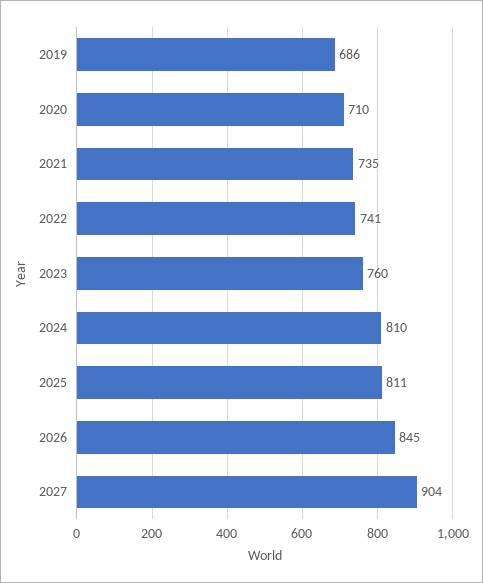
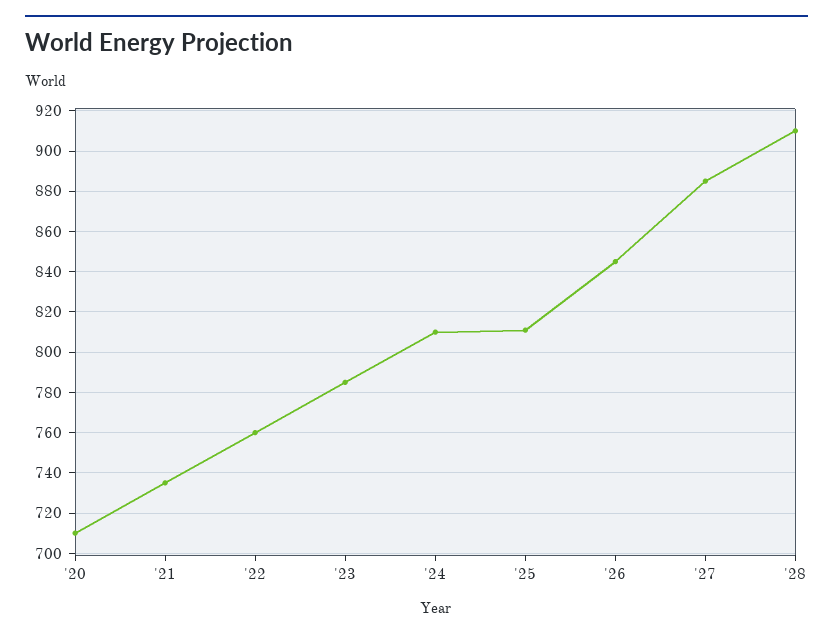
2019: 686 -> none
2022: 741 -> 760
2023: 760 -> 785
2027: 904 -> 885
'28: none -> 910

